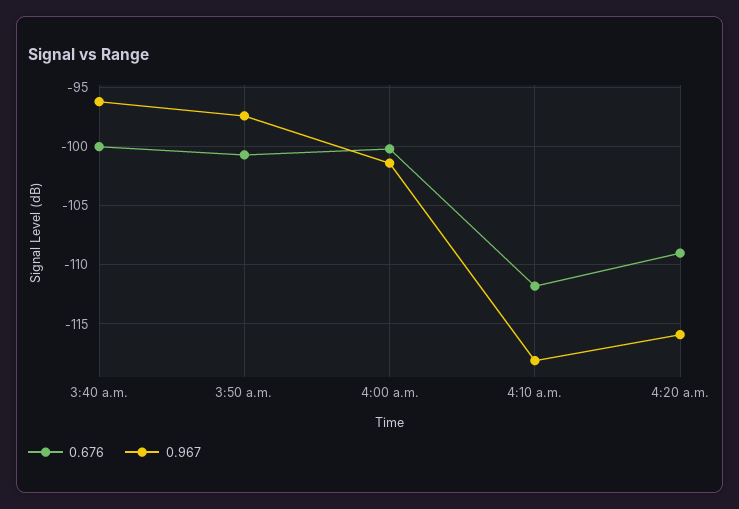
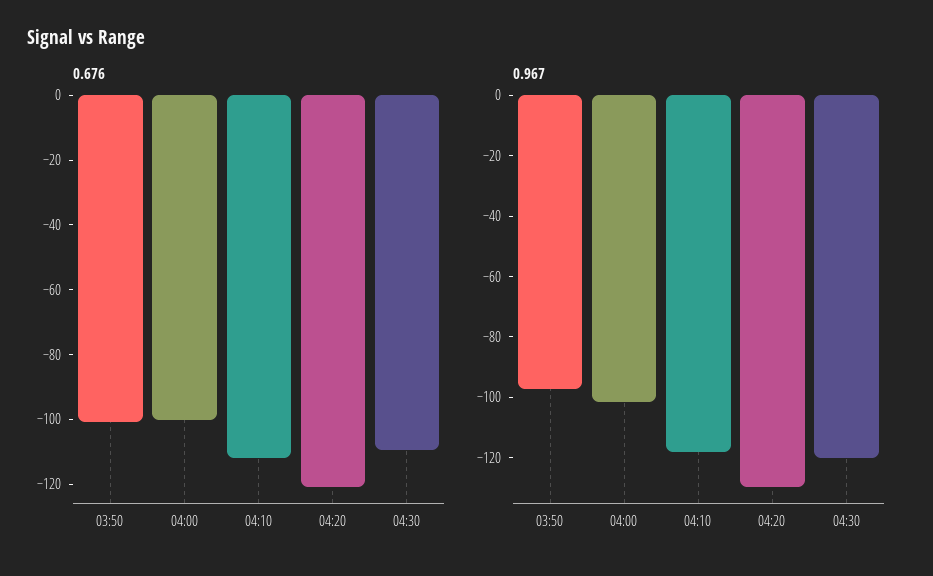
0.676, 3:40 a.m.: -100 -> none
0.967, 3:40 a.m.: -96 -> none
0.676, 4:20 a.m.: -109 -> -120
0.967, 4:20 a.m.: -116 -> -130
0.676, 04:30: none -> -110
0.967, 04:30: none -> -120

